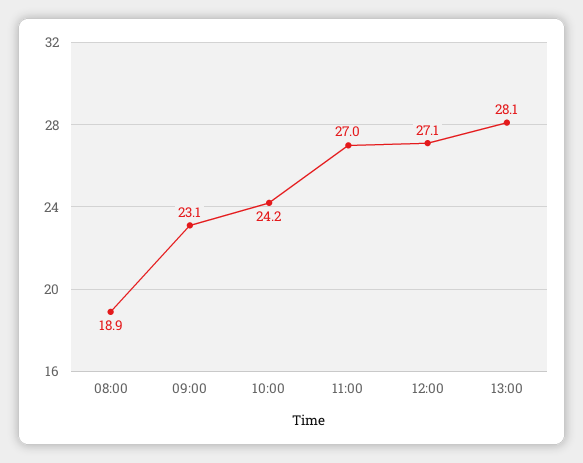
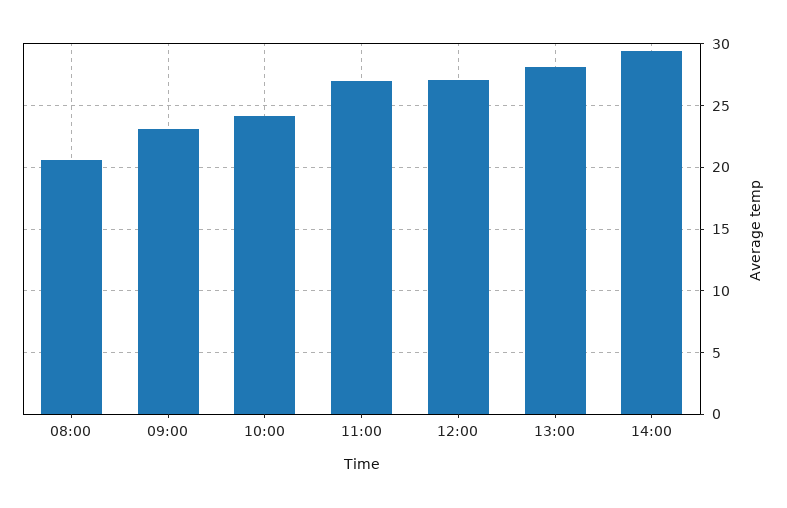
08:00: 18.9 -> 20.5
14:00: none -> 29.5

